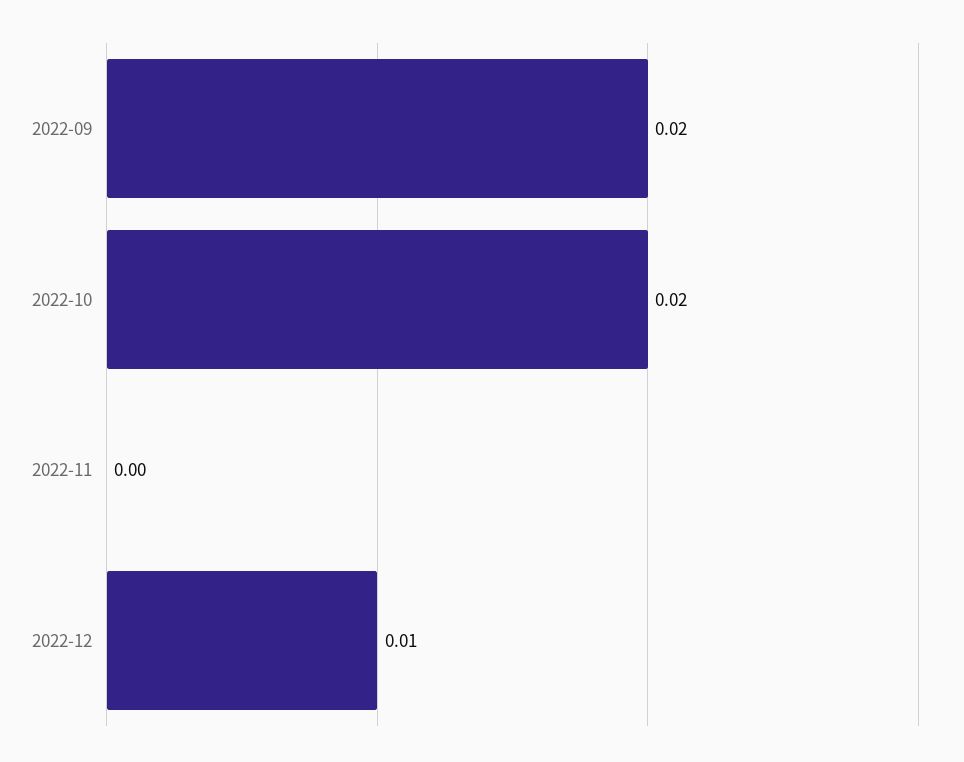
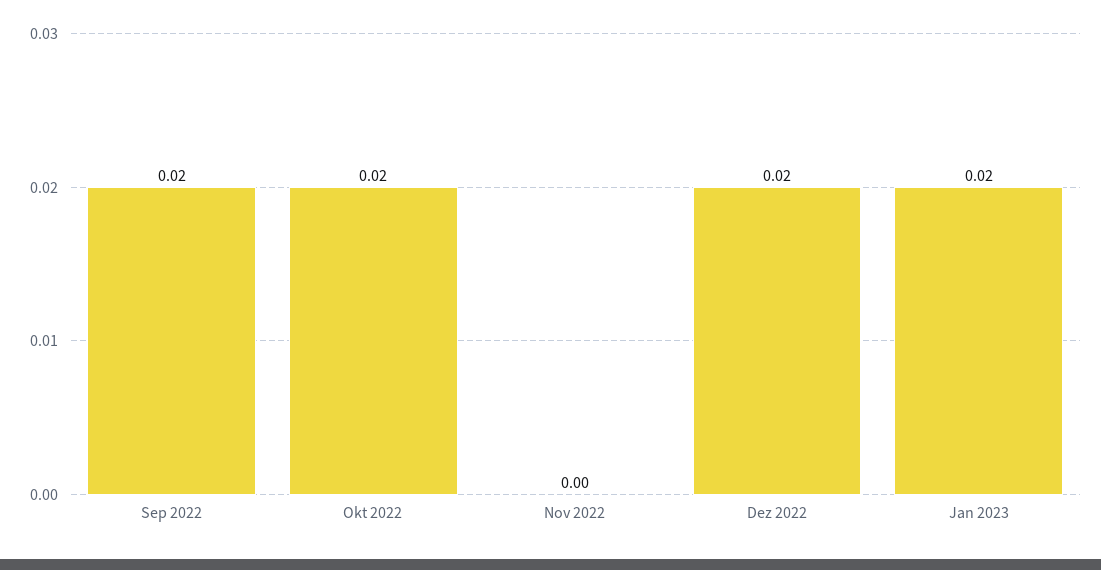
2022-12: 0.01 -> 0.02
Jan 2023: none -> 0.02

